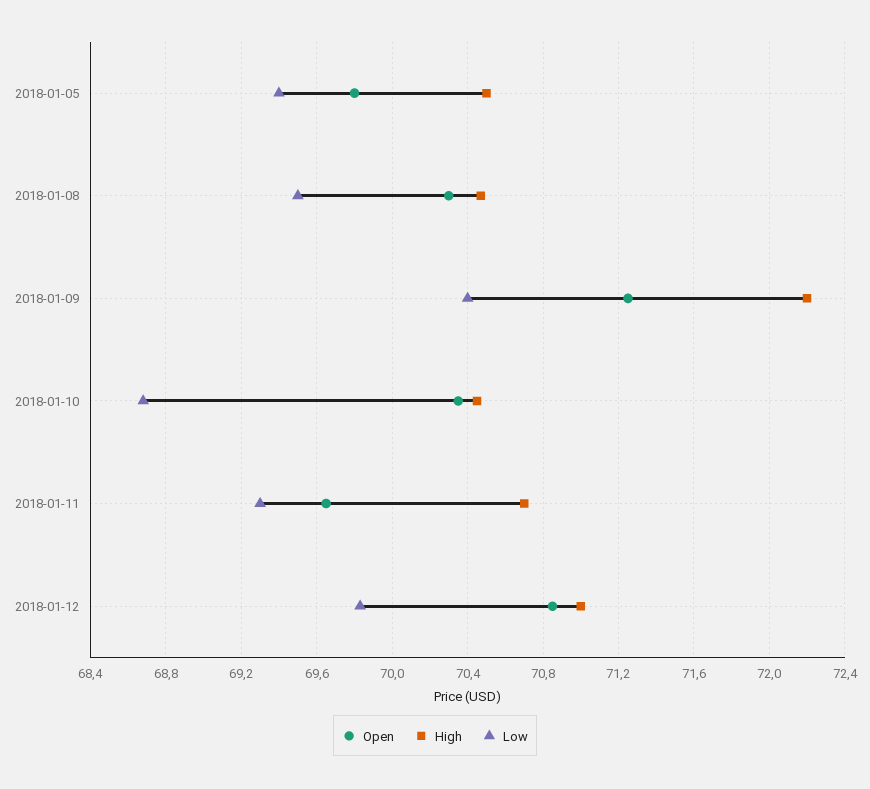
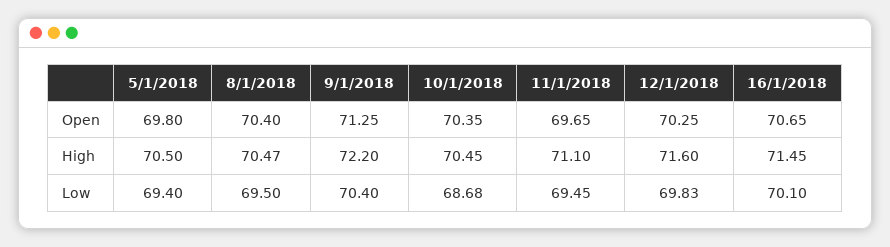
Open, 2018-01-08: 70.3 -> 70.4
High, 2018-01-11: 70.7 -> 71.1
Low, 2018-01-11: 69.3 -> 69.45
Open, 2018-01-12: 70.85 -> 70.25
High, 2018-01-12: 71 -> 71.6
Open, 16/1/2018: none -> 70.65
High, 16/1/2018: none -> 71.45
Low, 16/1/2018: none -> 70.1

